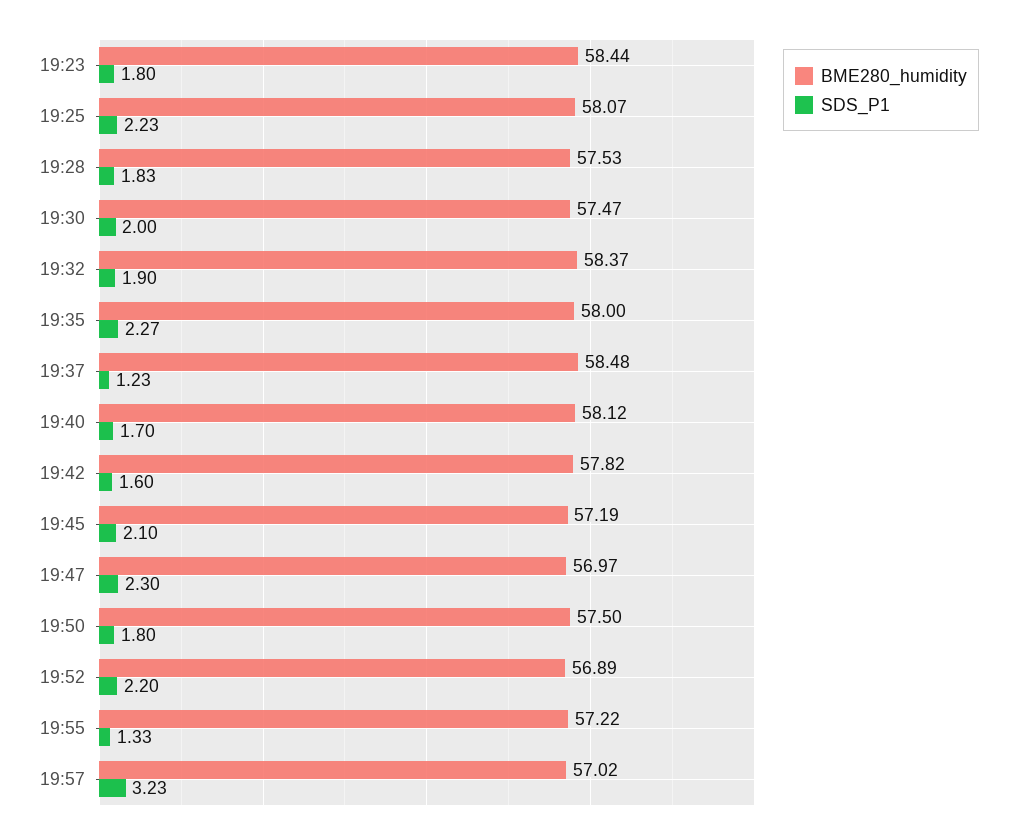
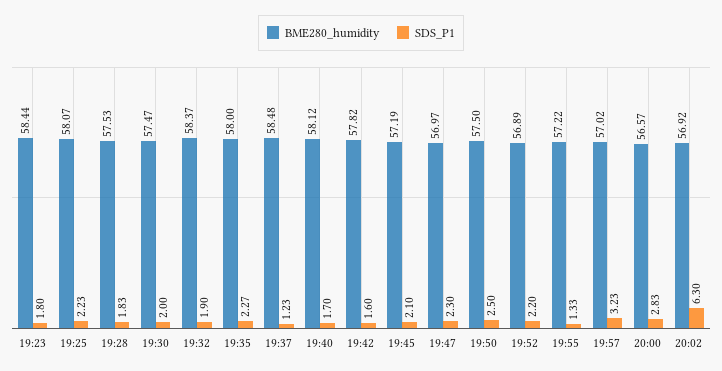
SDS_P1, 19:50: 1.8 -> 2.5
BME280_humidity, 20:00: none -> 56.57
SDS_P1, 20:00: none -> 2.83
BME280_humidity, 20:02: none -> 56.92
SDS_P1, 20:02: none -> 6.3

